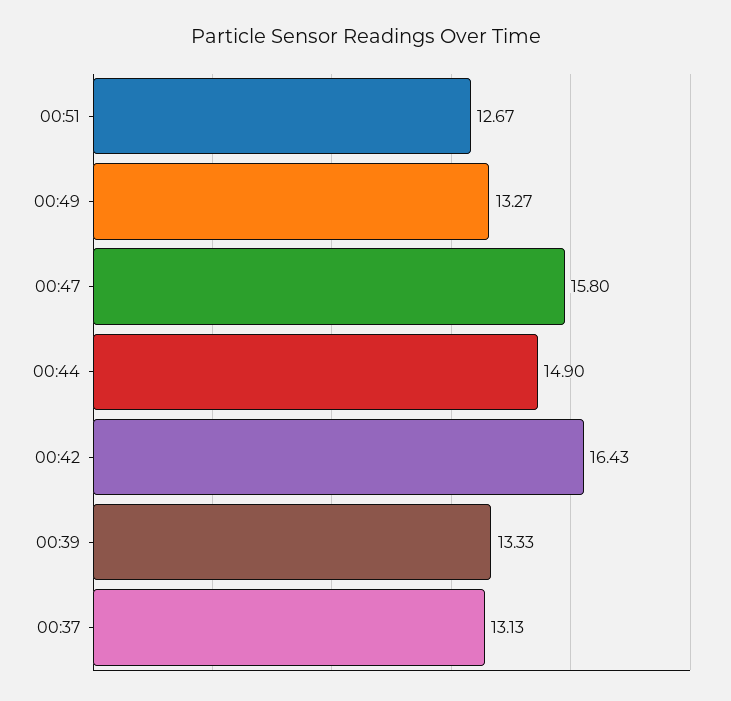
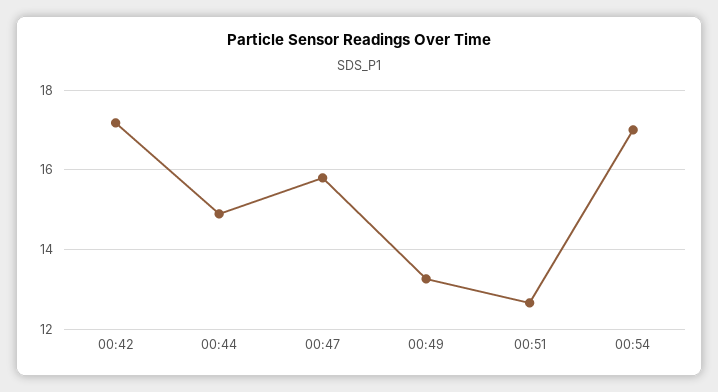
00:42: 16.43 -> 17.2
00:39: 13.33 -> none
00:37: 13.13 -> none
00:54: none -> 17

